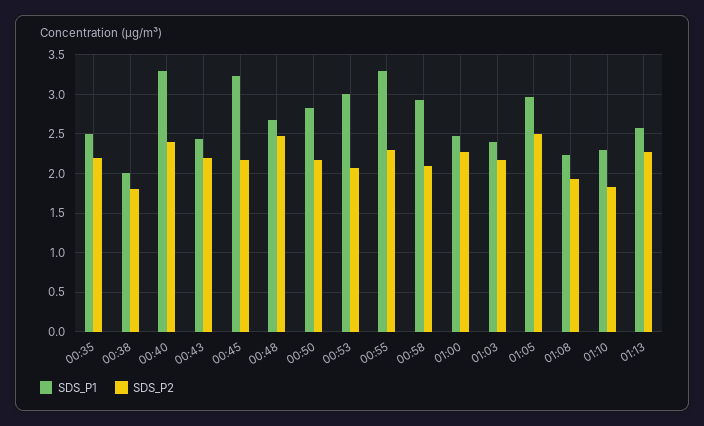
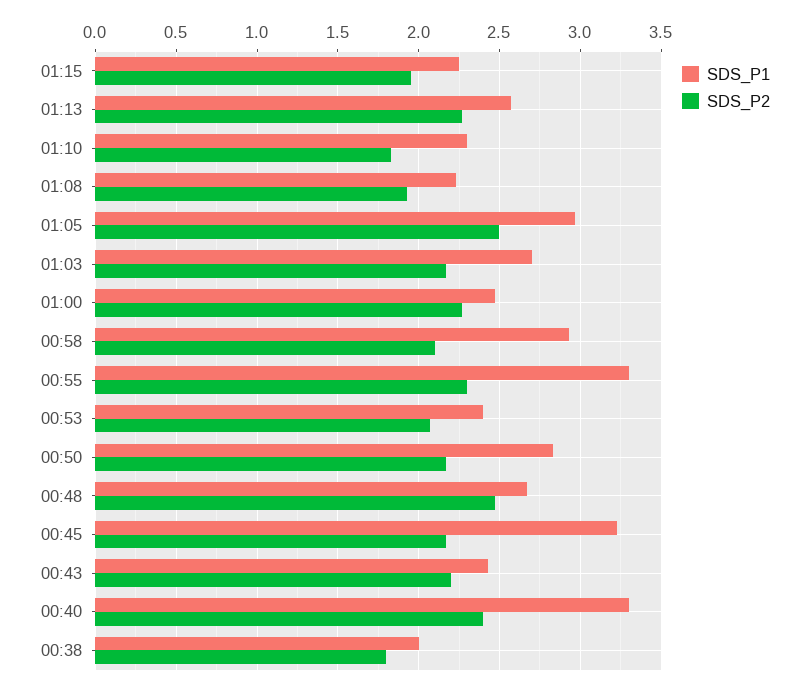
SDS_P1, 00:35: 2.5 -> none
SDS_P2, 00:35: 2.2 -> none
SDS_P1, 00:53: 3 -> 2.4
SDS_P1, 01:03: 2.4 -> 2.7
SDS_P1, 01:15: none -> 2.25
SDS_P2, 01:15: none -> 1.95

